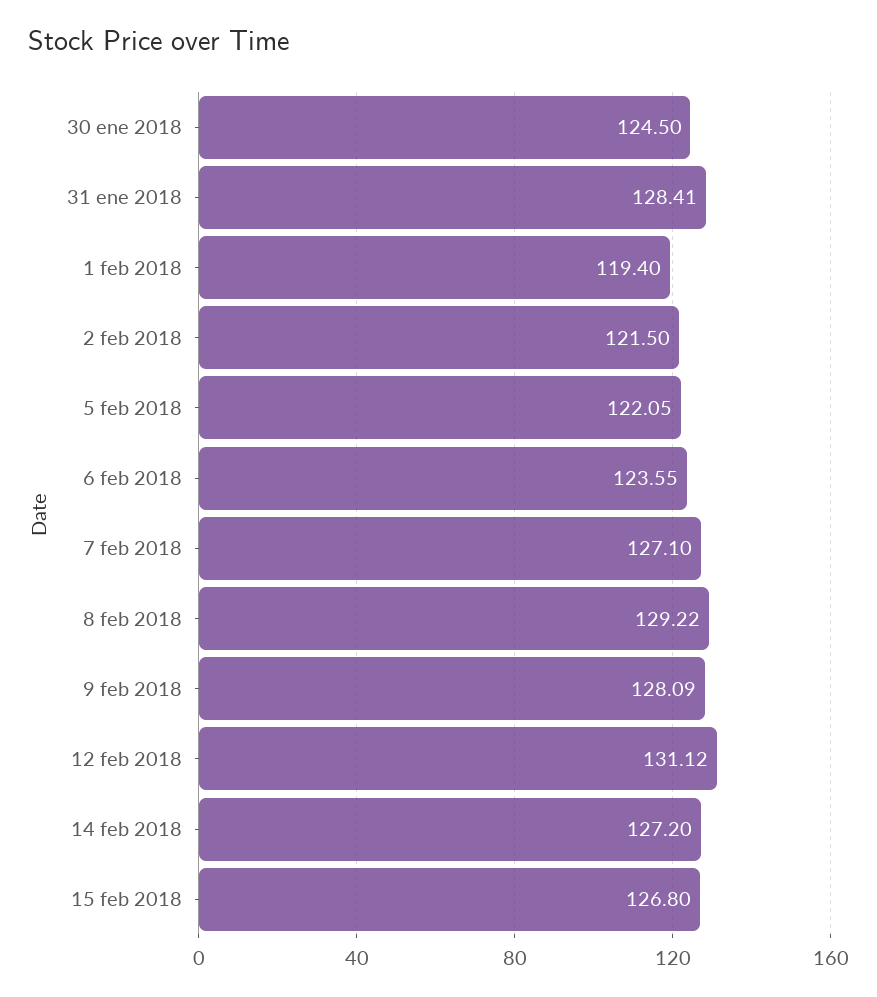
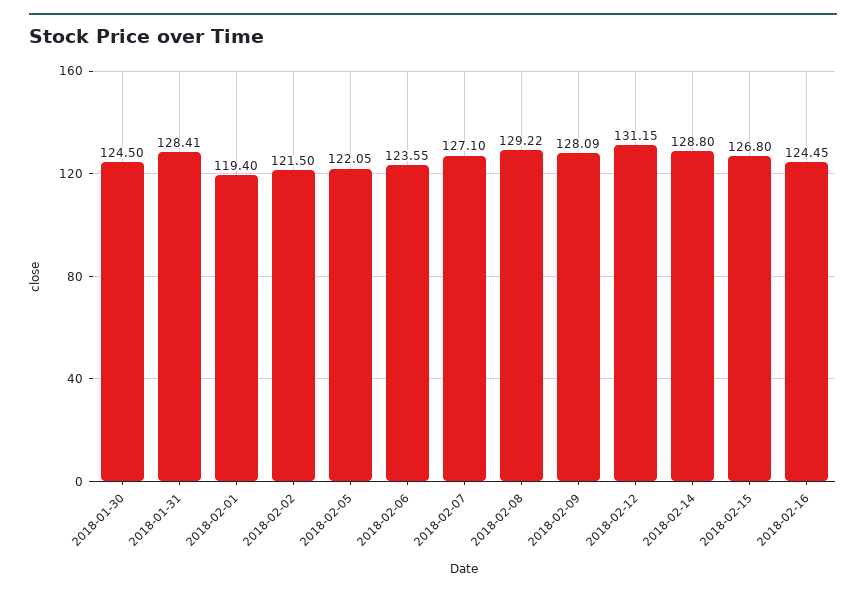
12 feb 2018: 131.12 -> 131.15
14 feb 2018: 127.2 -> 128.8
2018-02-16: none -> 124.45

